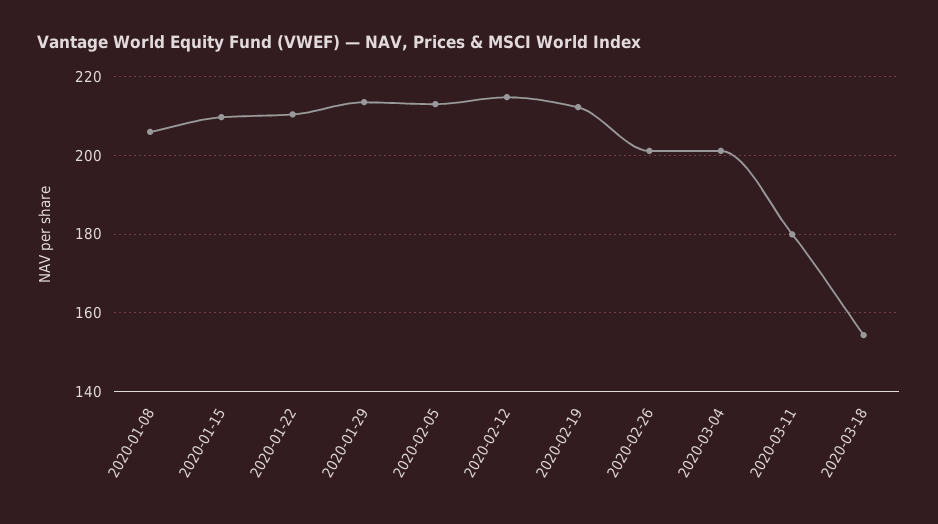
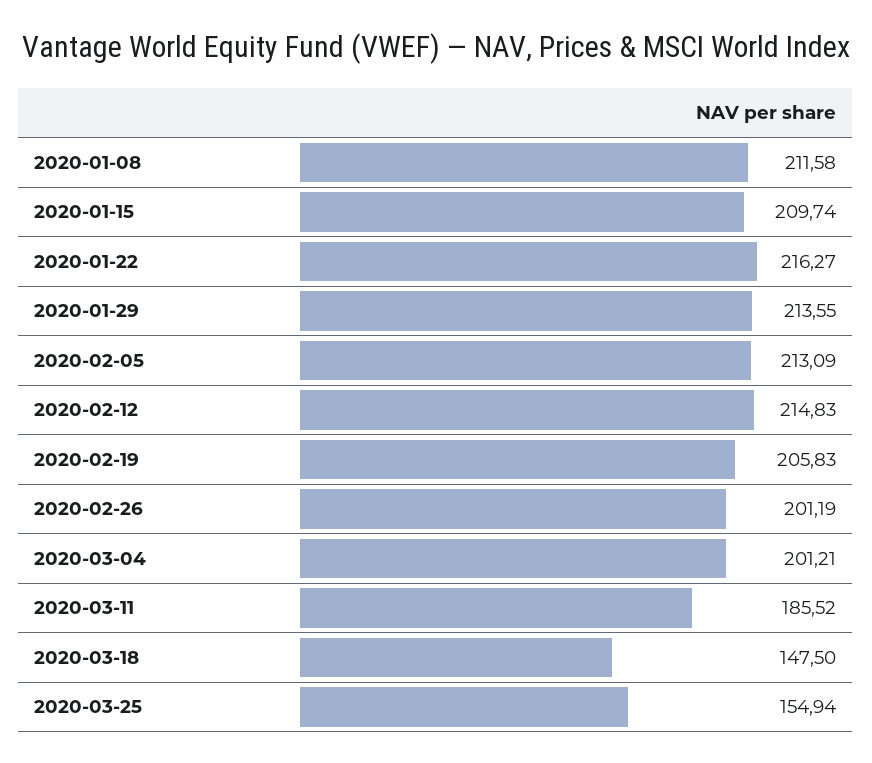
2020-01-08: 206 -> 211.58
2020-01-22: 210 -> 216.27
2020-02-19: 212 -> 205.83
2020-03-11: 180 -> 185.52
2020-03-18: 154 -> 147.5
2020-03-25: none -> 154.94

